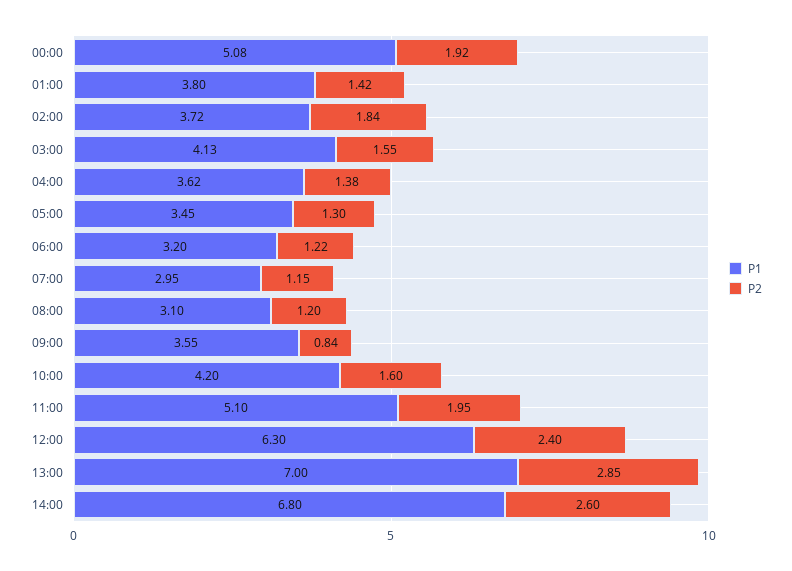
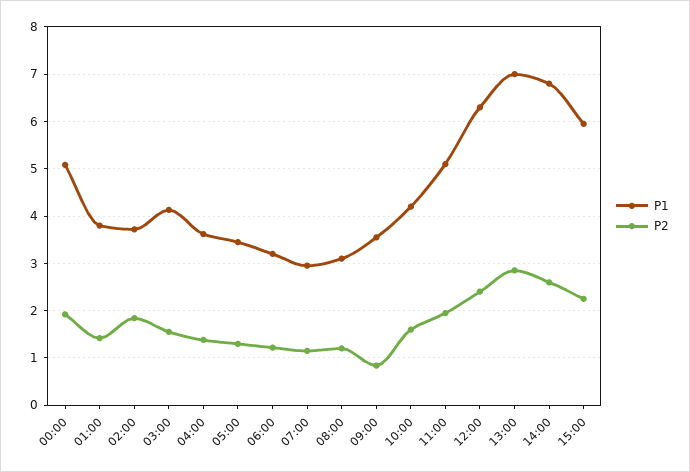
P1, 15:00: none -> 6
P2, 15:00: none -> 2.2

